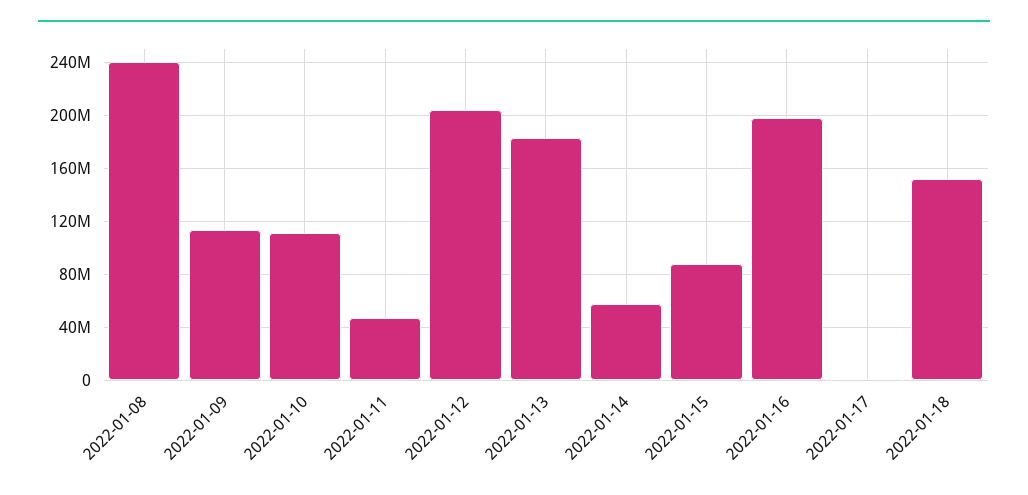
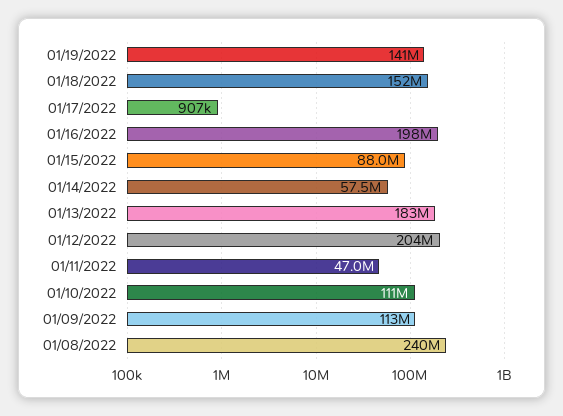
01/19/2022: none -> 141000000

